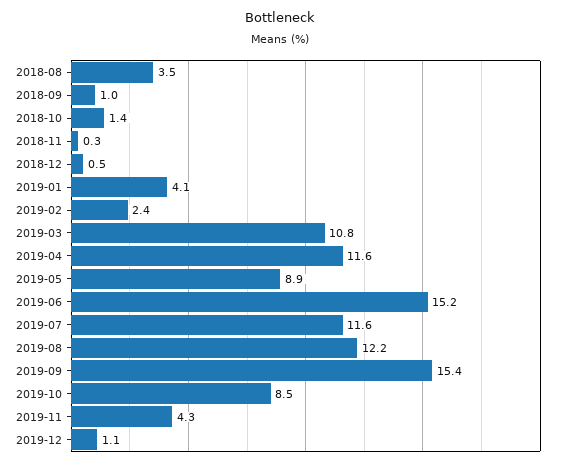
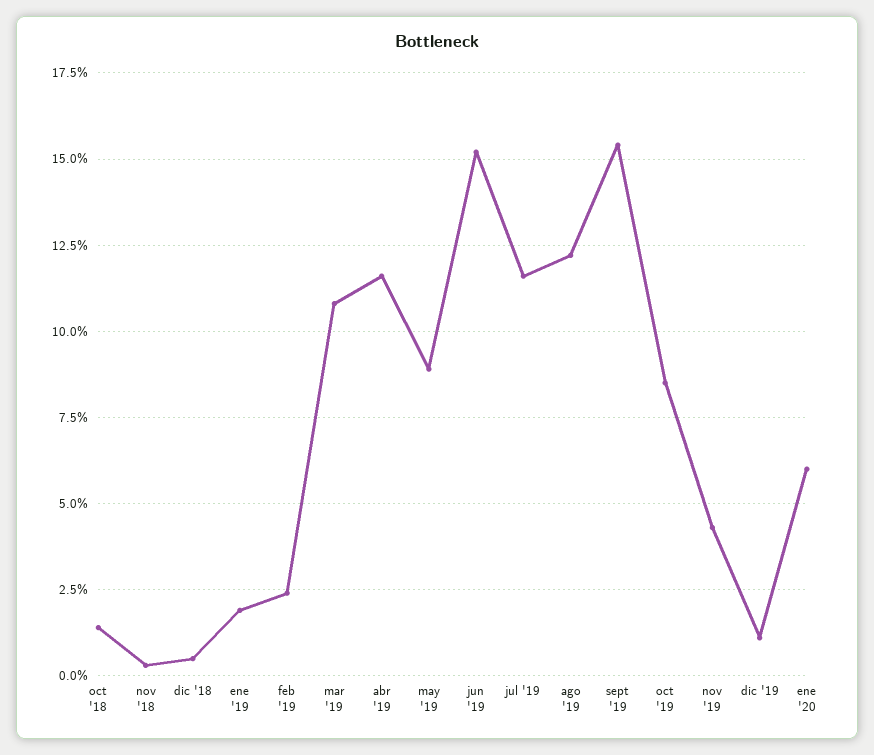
2018-08: 3.5 -> none
2018-09: 1 -> none
2019-01: 4.1 -> 2
ene '20: none -> 6

